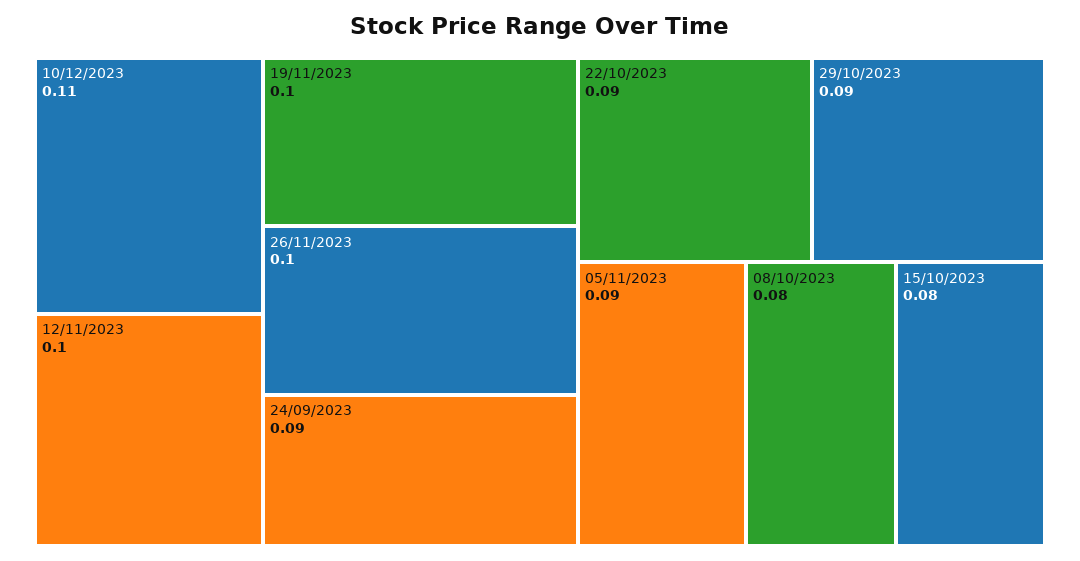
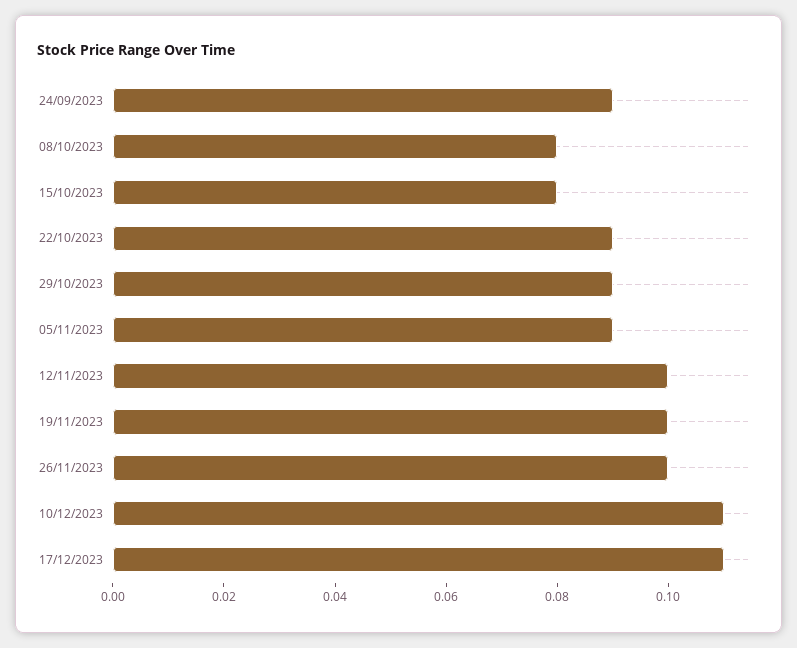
17/12/2023: none -> 0.11

